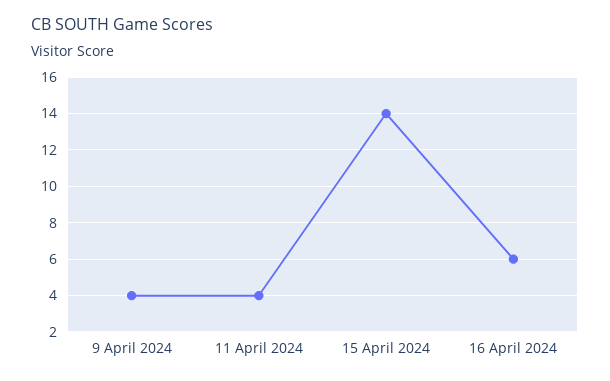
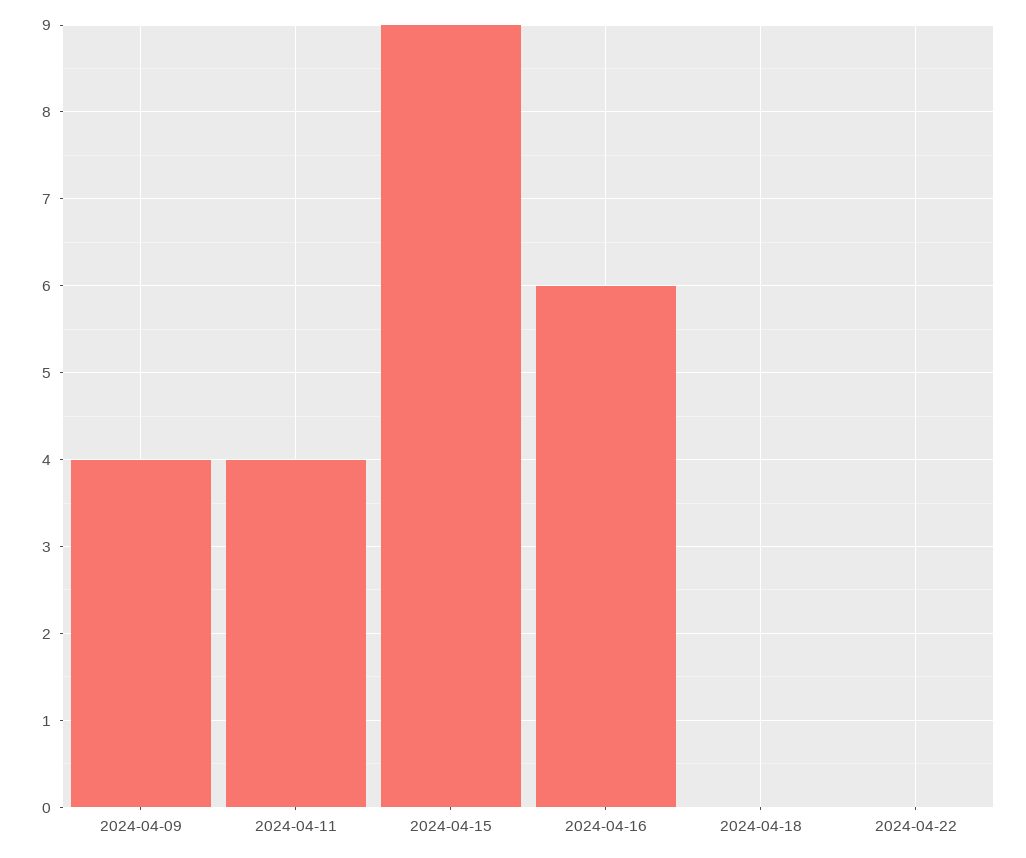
15 April 2024: 14 -> 9
2024-04-18: none -> 0
2024-04-22: none -> 0

